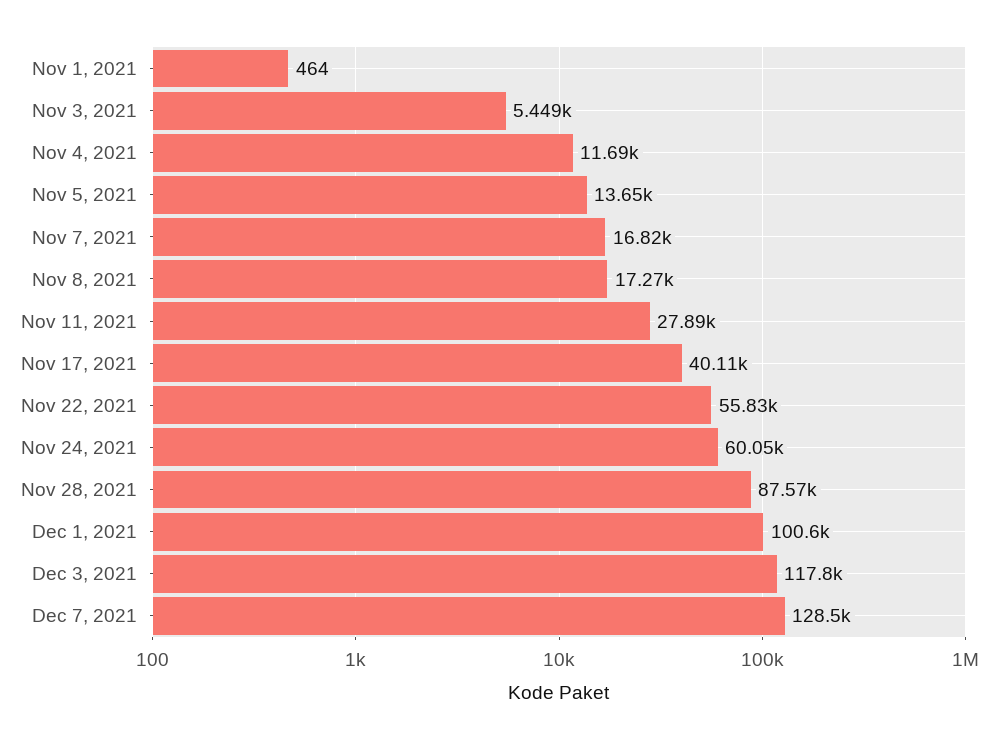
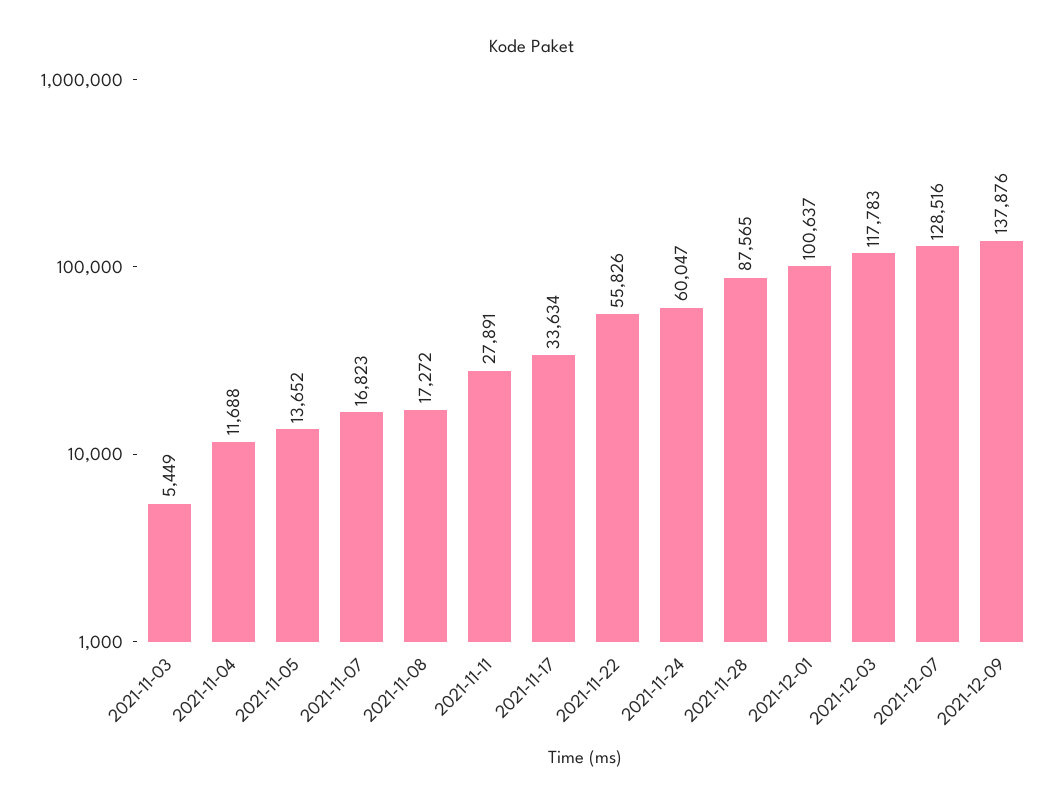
Nov 1, 2021: 464 -> none
Nov 17, 2021: 40110 -> 33634
2021-12-09: none -> 137876

